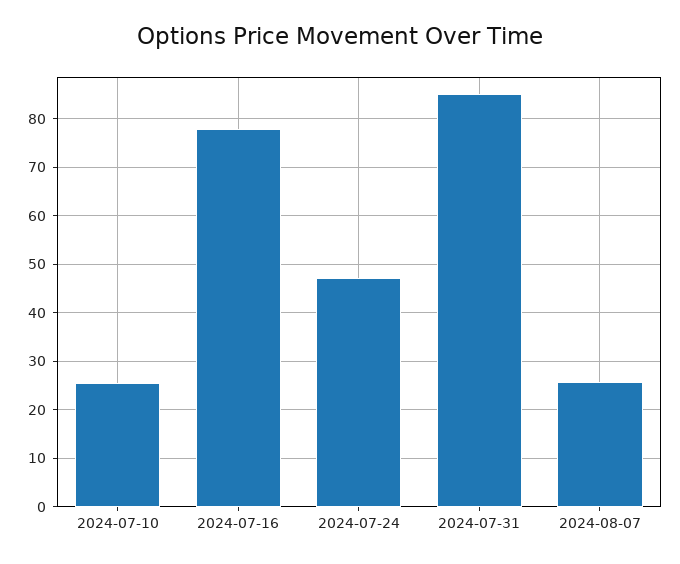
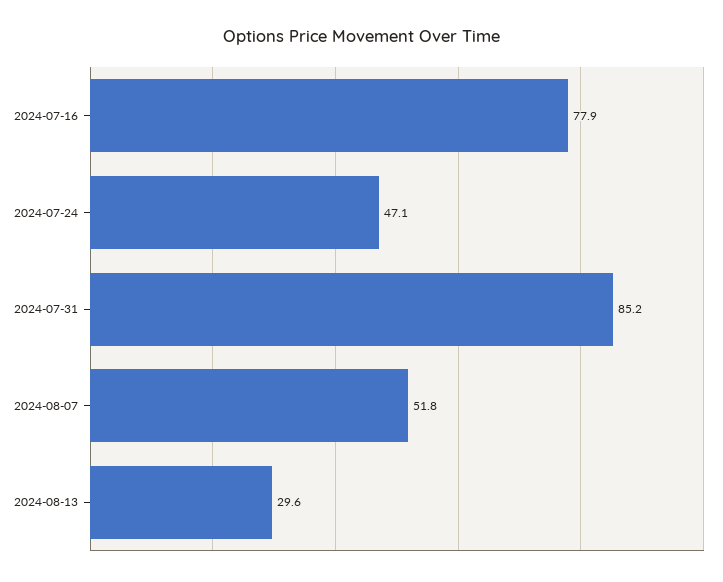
2024-07-10: 26 -> none
2024-08-07: 26 -> 51.8
2024-08-13: none -> 29.6

